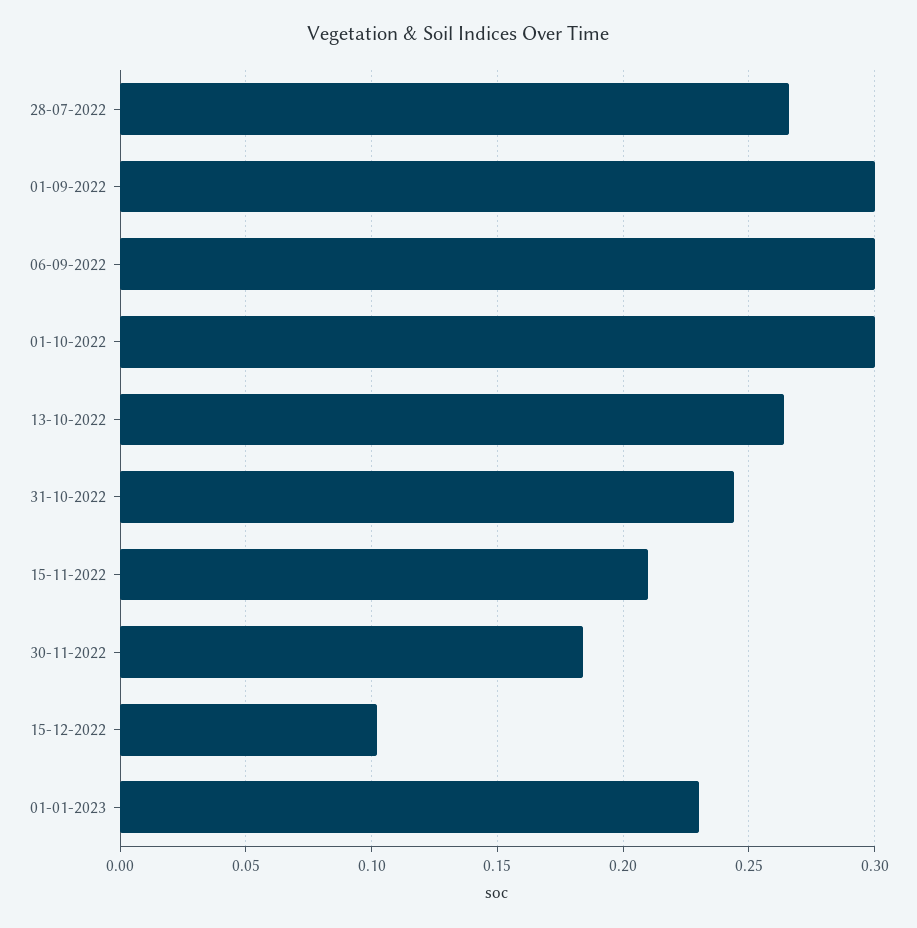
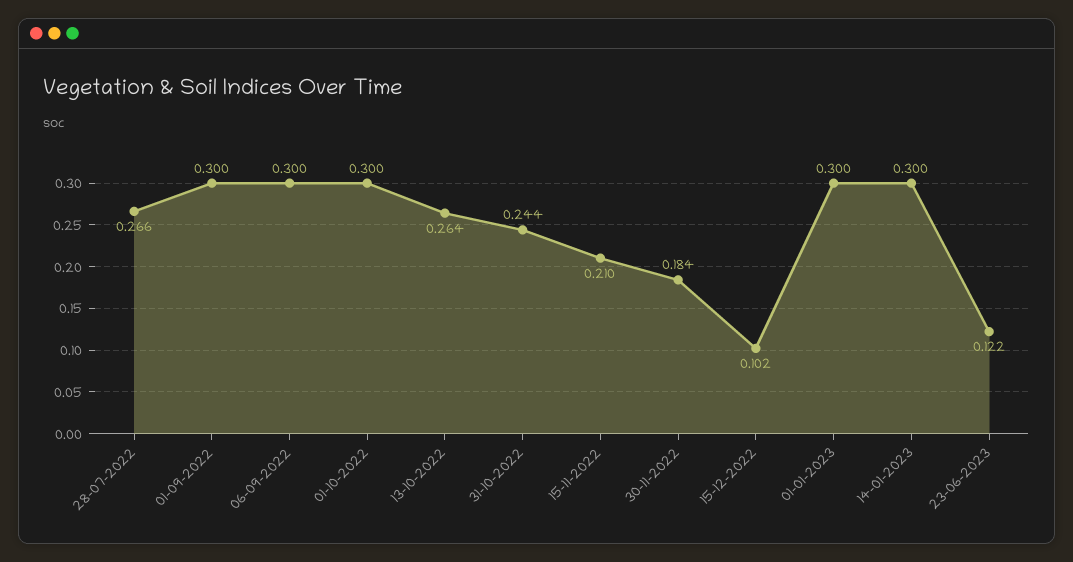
01-01-2023: 0.23 -> 0.3
14-01-2023: none -> 0.3
23-06-2023: none -> 0.122

